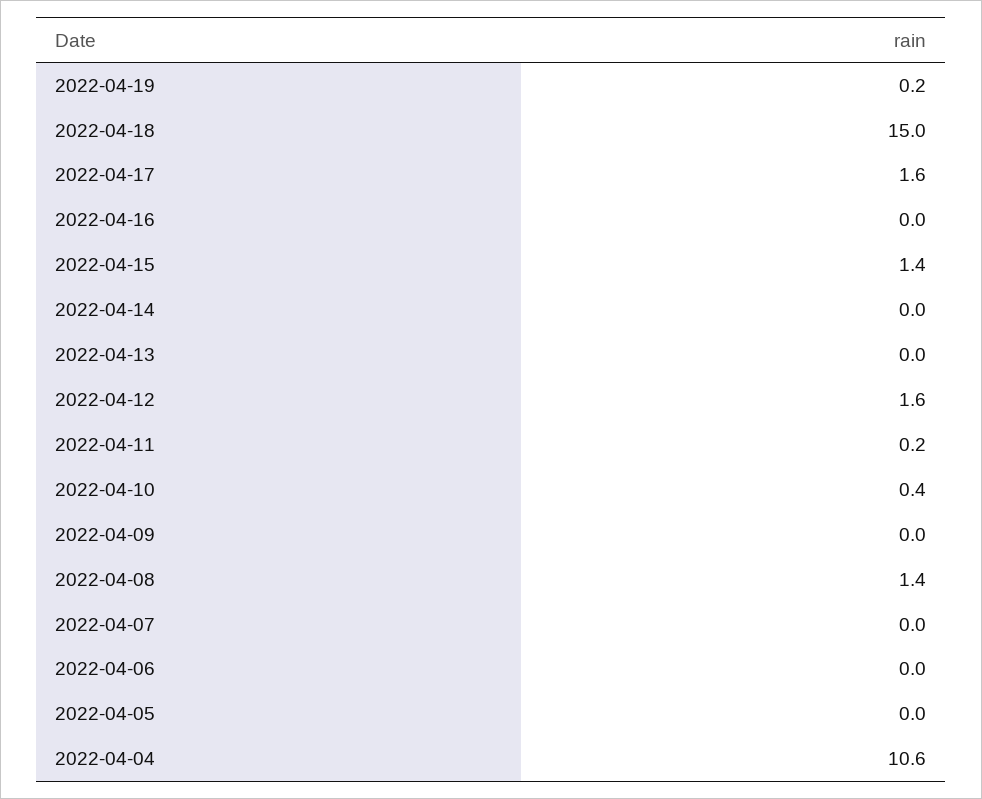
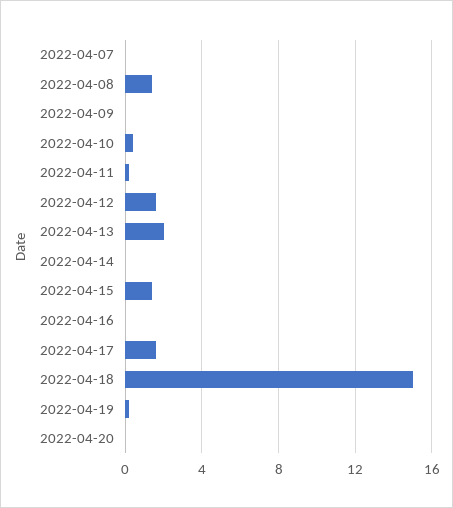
2022-04-13: 0 -> 2
2022-04-06: 0 -> none
2022-04-05: 0 -> none
2022-04-04: 10.6 -> none
2022-04-20: none -> 0

